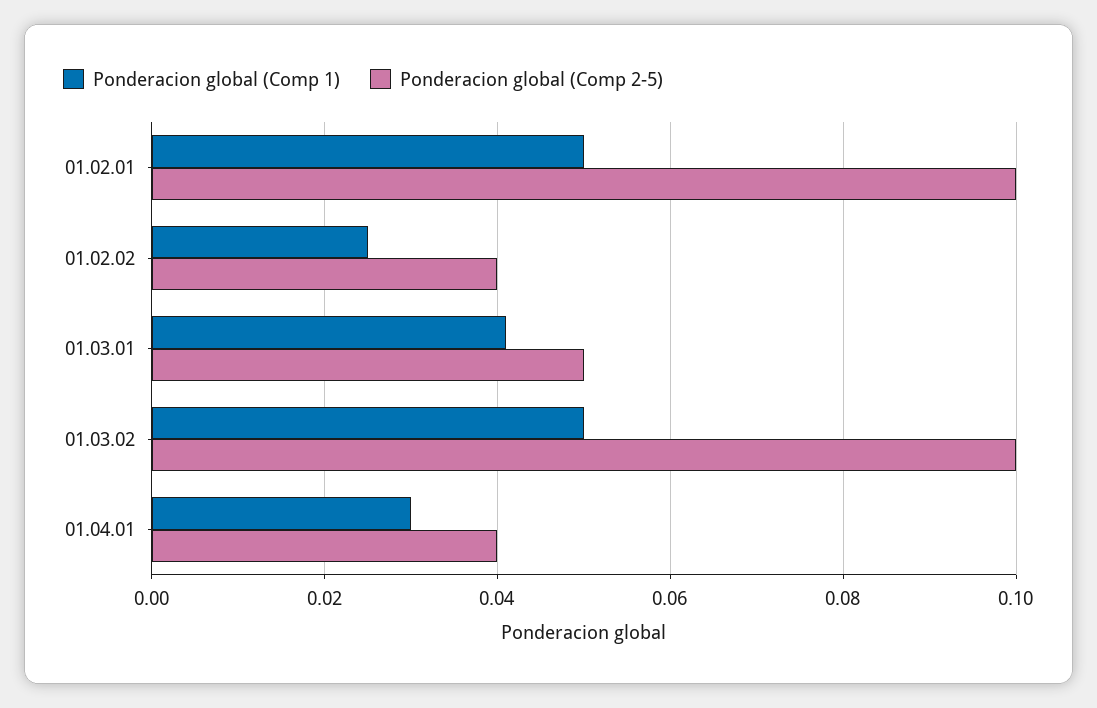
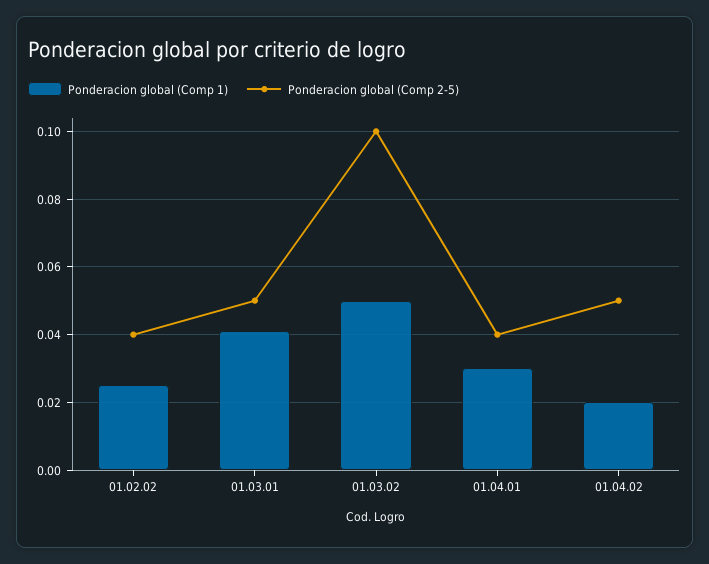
Ponderacion global (Comp 1), 01.02.01: 0.05 -> none
Ponderacion global (Comp 2-5), 01.02.01: 0.1 -> none
Ponderacion global (Comp 1), 01.04.02: none -> 0.02
Ponderacion global (Comp 2-5), 01.04.02: none -> 0.05

